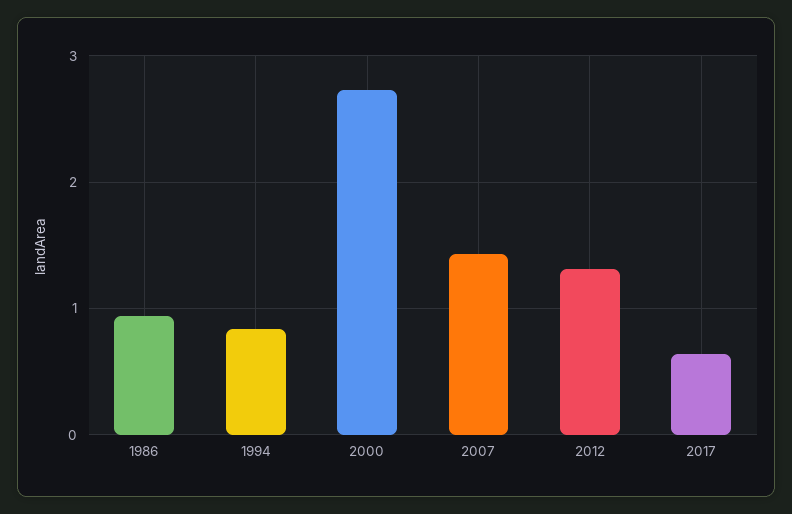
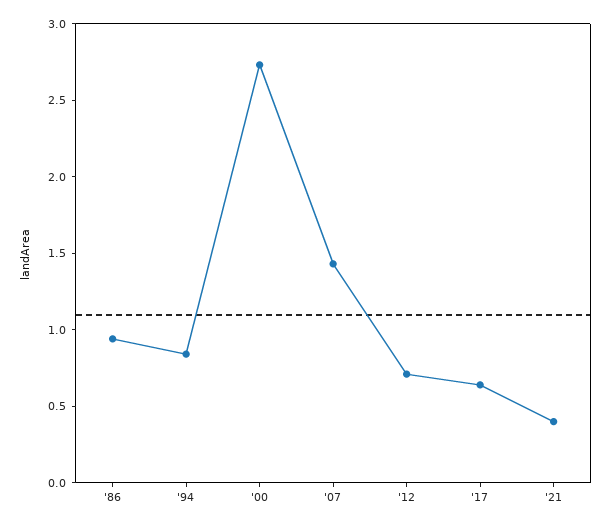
2012: 1.3 -> 0.7
'21: none -> 0.4

